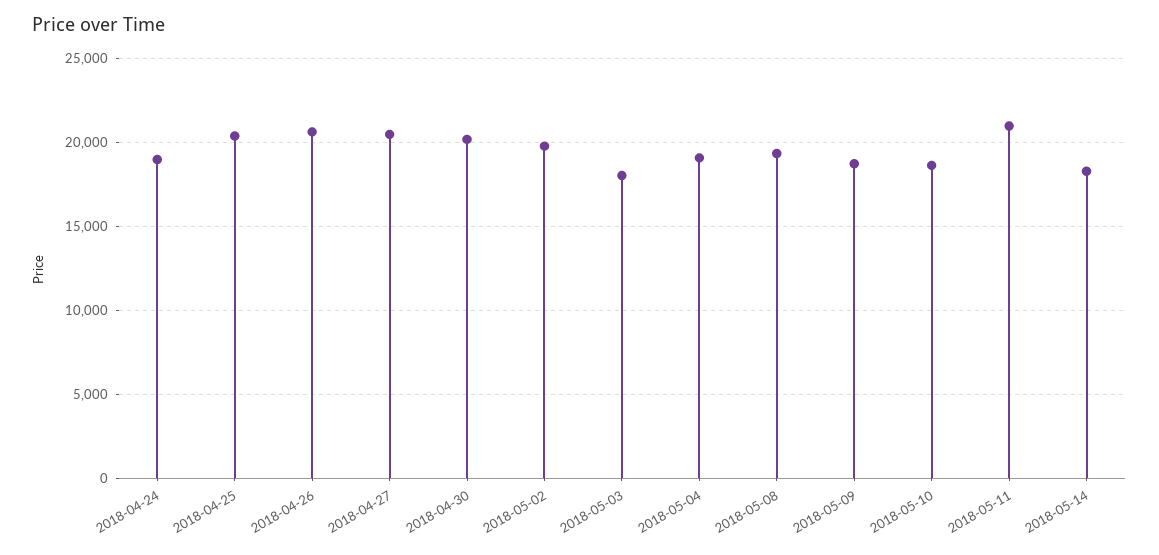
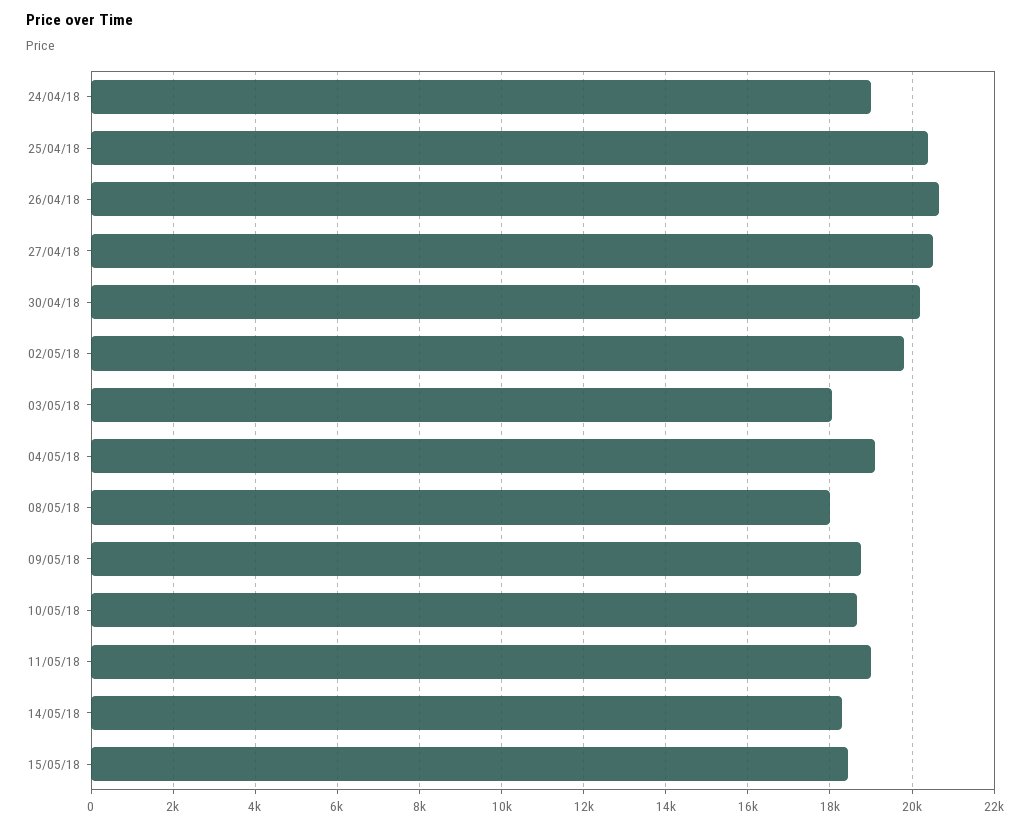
2018-05-08: 19500 -> 18000
2018-05-11: 21000 -> 19000
15/05/18: none -> 18400

